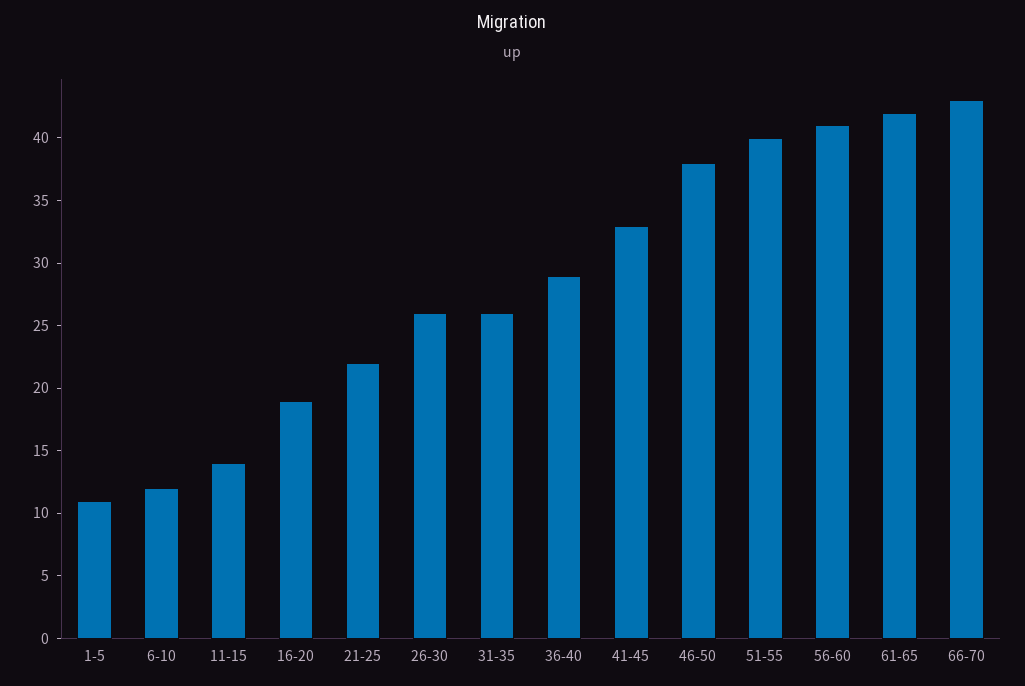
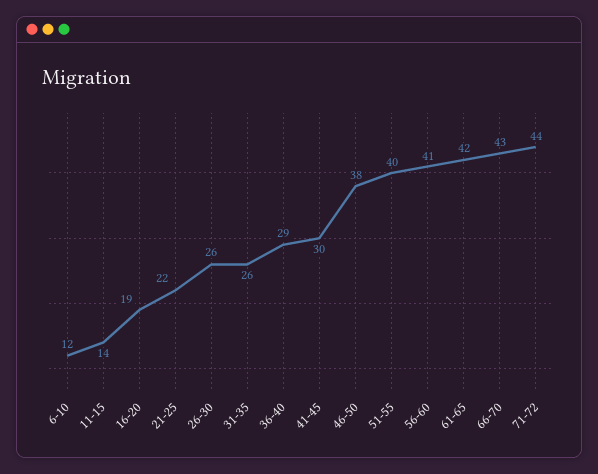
1-5: 11 -> none
41-45: 33 -> 30
71-72: none -> 44

